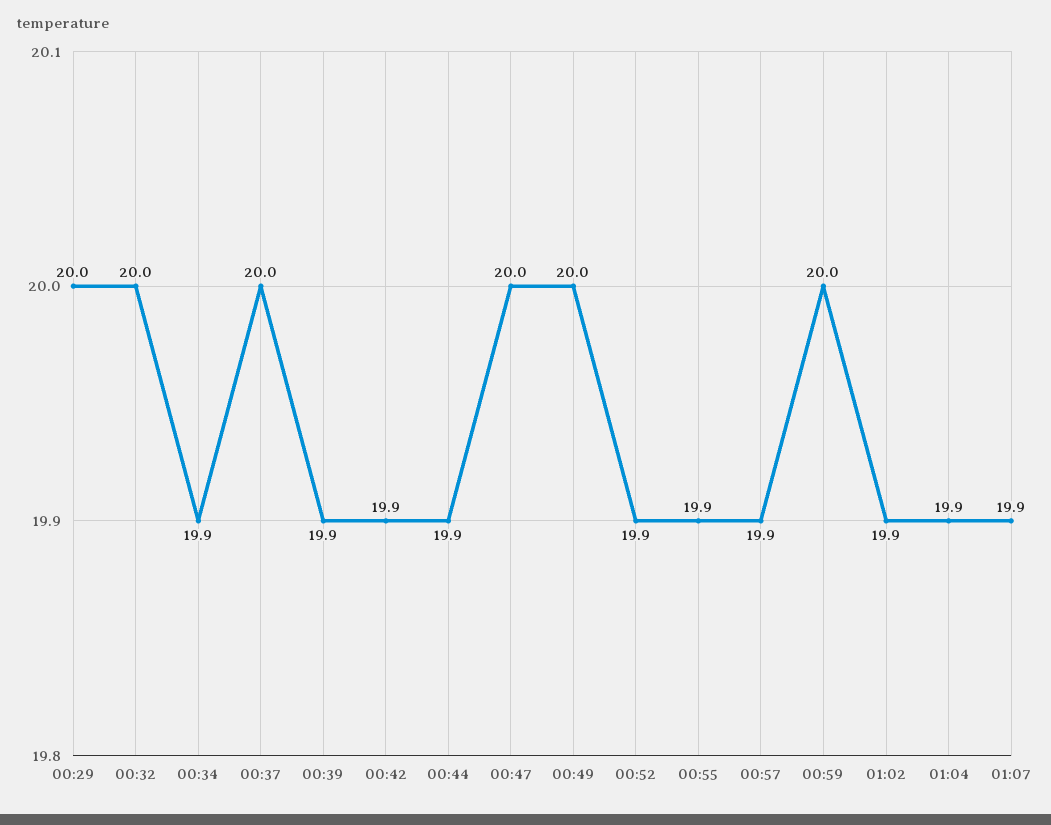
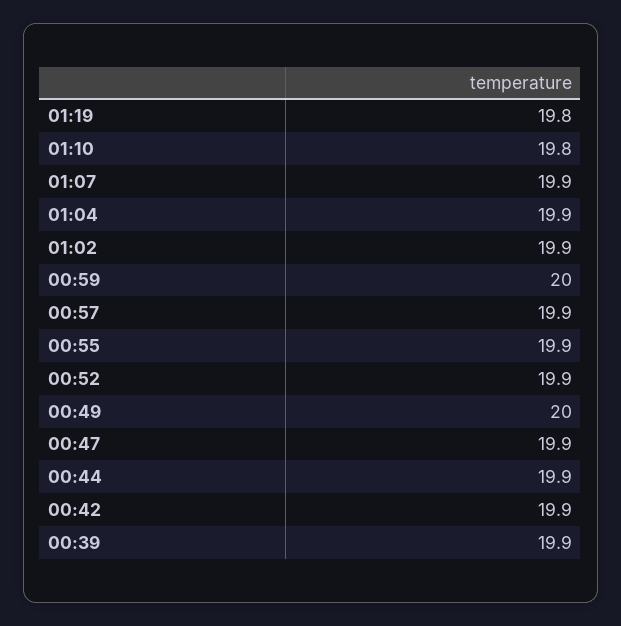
00:29: 20 -> none
00:32: 20 -> none
00:34: 19.9 -> none
00:37: 20 -> none
00:47: 20 -> 19.9
01:19: none -> 19.8
01:10: none -> 19.8

